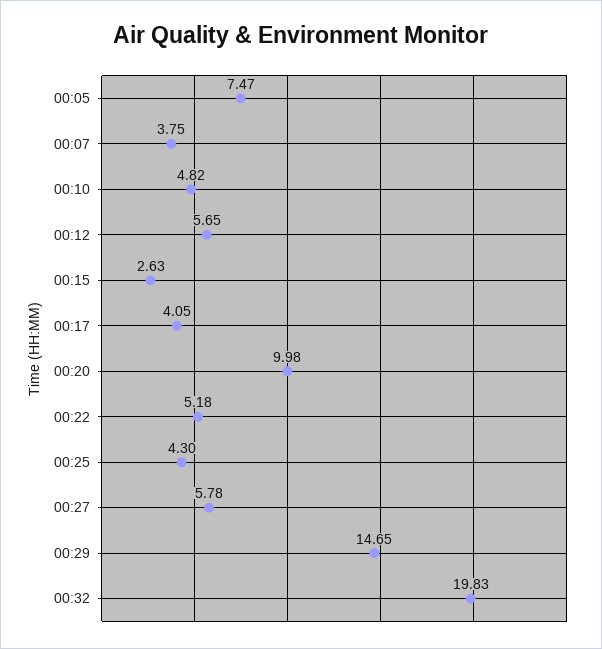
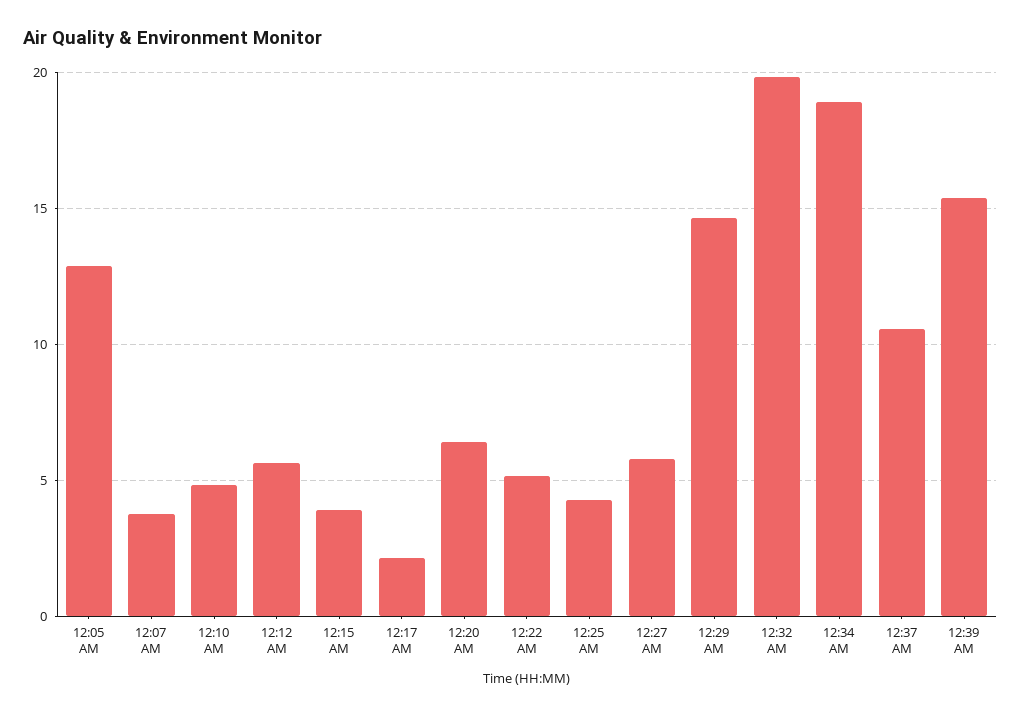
00:05: 7.47 -> 13
00:15: 2.63 -> 4
00:17: 4.05 -> 2
00:20: 9.98 -> 6.5
12:34 AM: none -> 19
12:37 AM: none -> 10.5
12:39 AM: none -> 15.5

